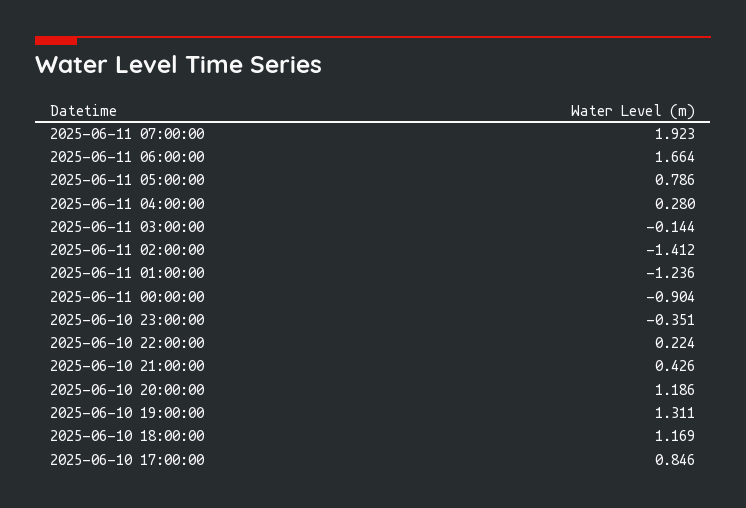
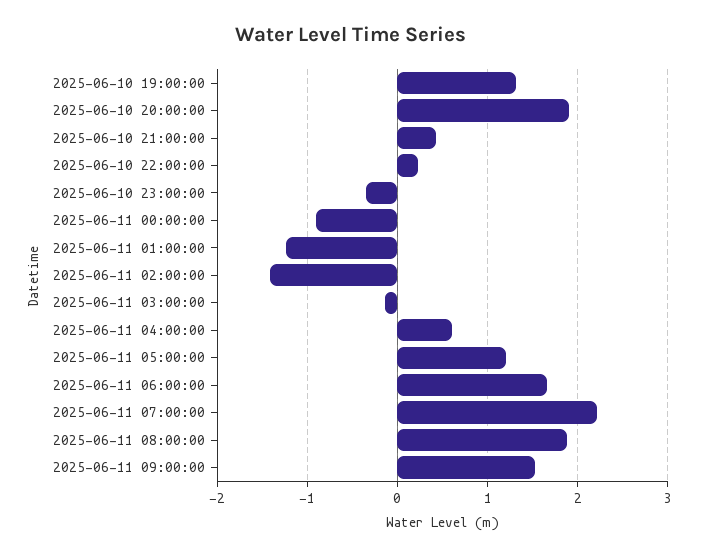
2025-06-11 07:00:00: 1.923 -> 2.2
2025-06-11 05:00:00: 0.786 -> 1.2
2025-06-11 04:00:00: 0.28 -> 0.6
2025-06-10 20:00:00: 1.186 -> 1.9
2025-06-10 18:00:00: 1.169 -> none
2025-06-10 17:00:00: 0.846 -> none
2025-06-11 08:00:00: none -> 1.9
2025-06-11 09:00:00: none -> 1.5

